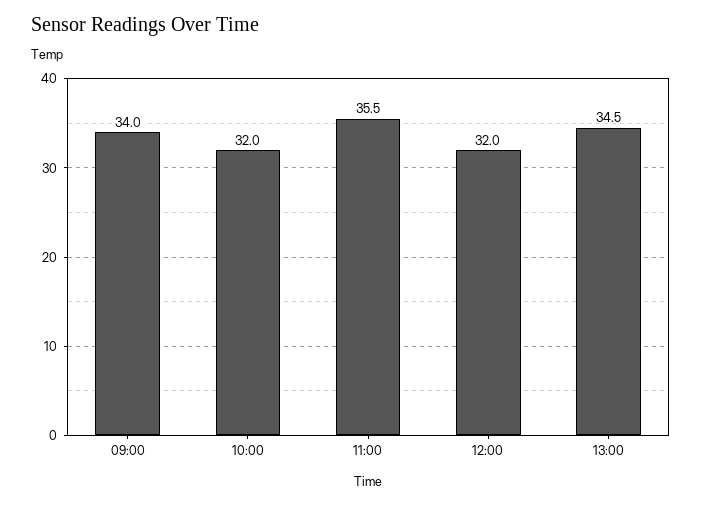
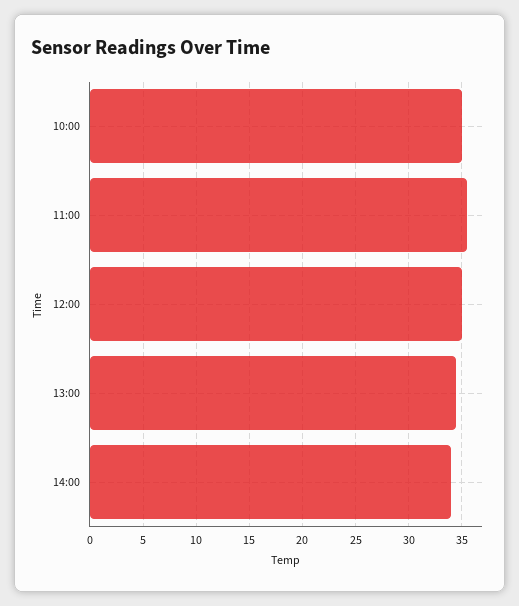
09:00: 34 -> none
10:00: 32 -> 35
12:00: 32 -> 35
14:00: none -> 34

